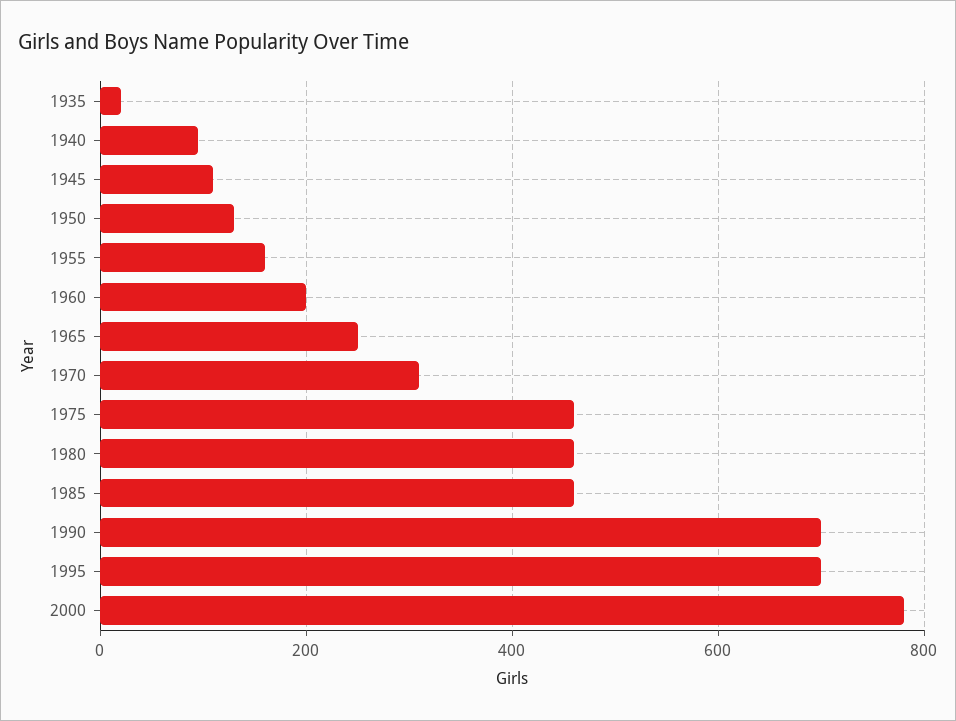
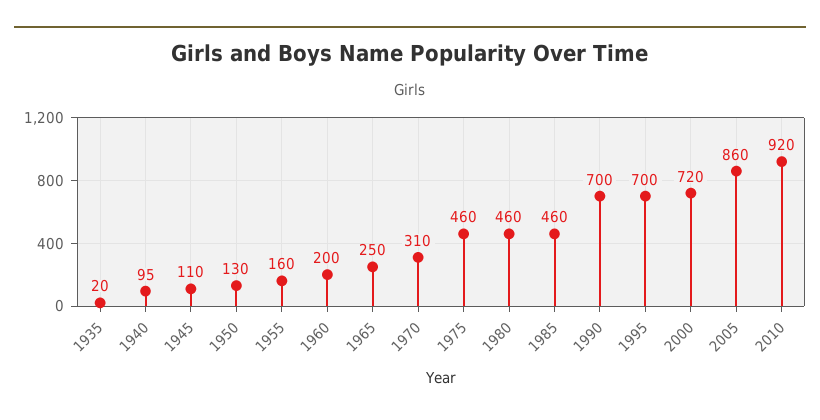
2000: 780 -> 720
2005: none -> 860
2010: none -> 920

